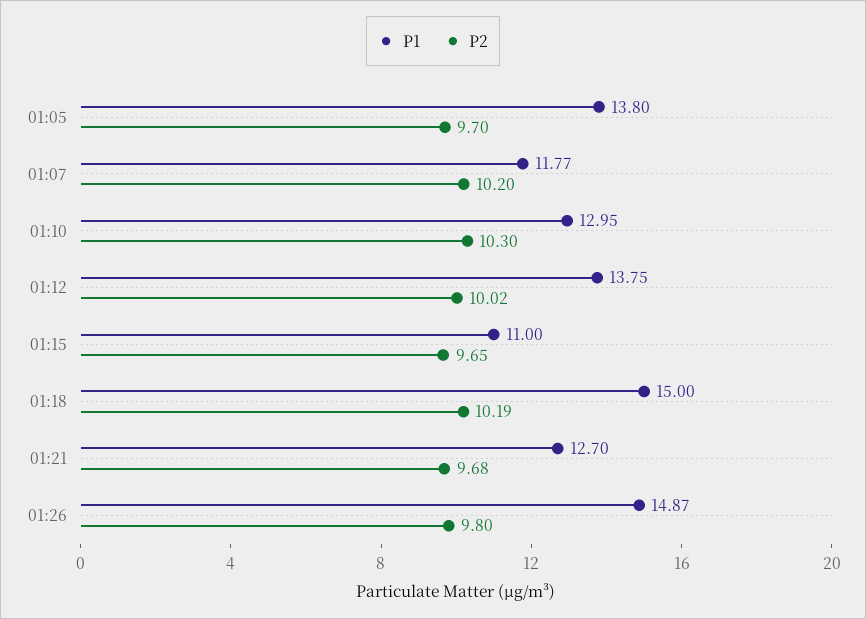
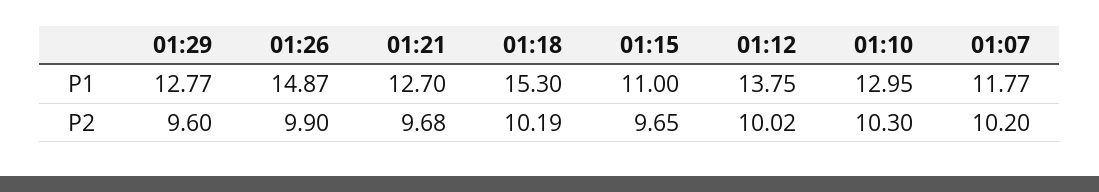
P1, 01:05: 13.8 -> none
P2, 01:05: 9.7 -> none
P1, 01:18: 15 -> 15.3
P2, 01:26: 9.8 -> 9.9
P1, 01:29: none -> 12.77
P2, 01:29: none -> 9.6

